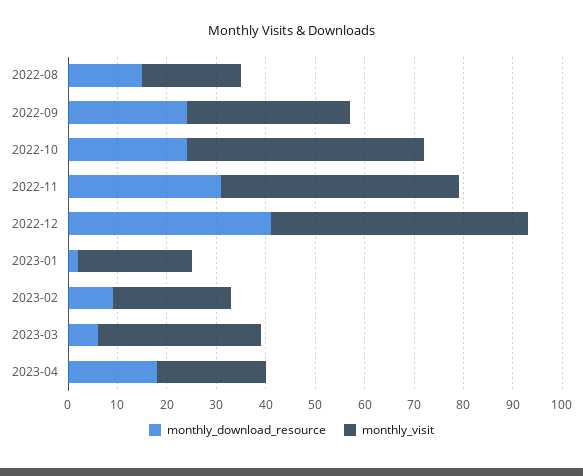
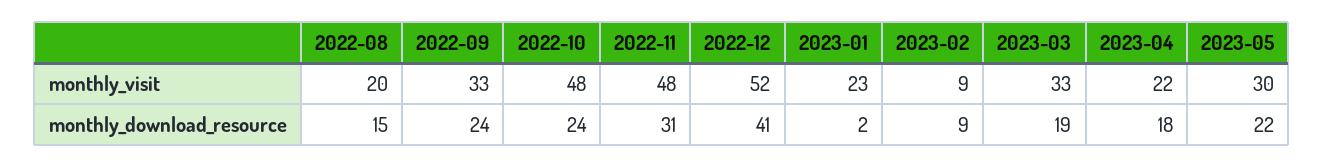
monthly_visit, 2023-02: 25 -> 9
monthly_download_resource, 2023-03: 5 -> 19
monthly_visit, 2023-05: none -> 30
monthly_download_resource, 2023-05: none -> 22

